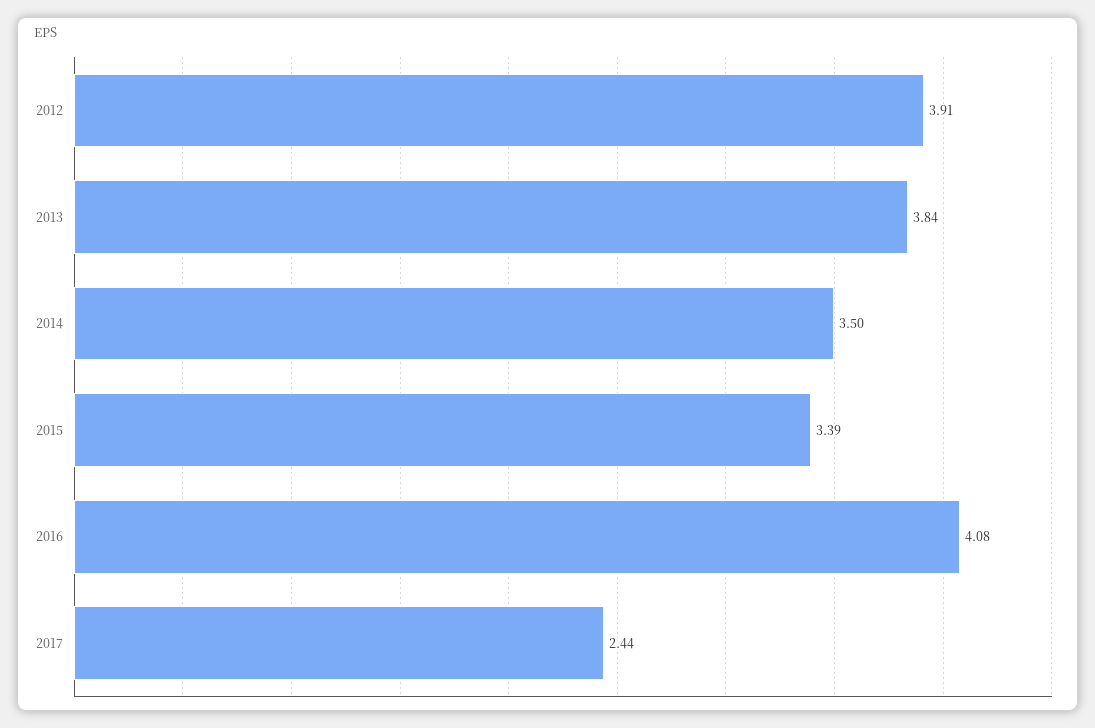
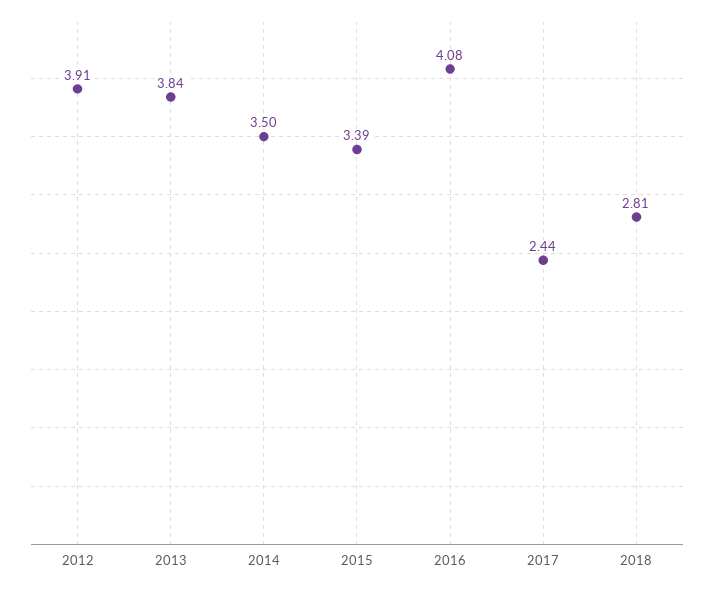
2018: none -> 2.81

